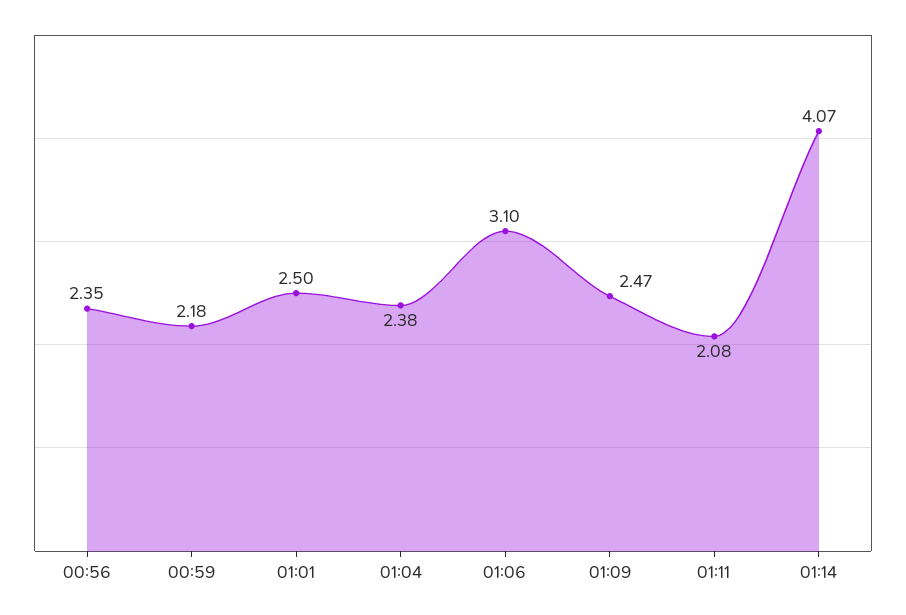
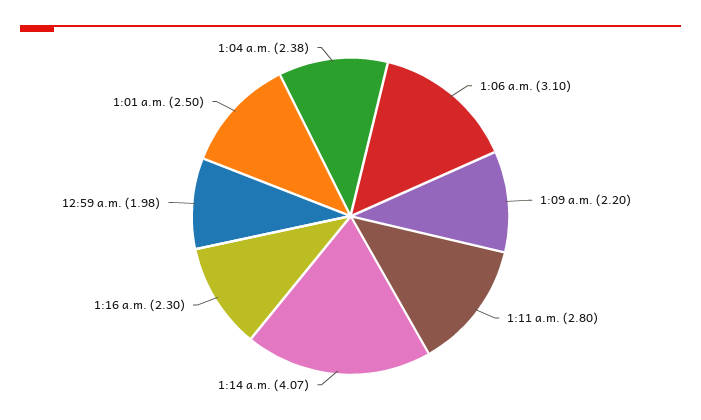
00:56: 2.35 -> none
00:59: 2.18 -> 1.98
01:09: 2.47 -> 2.2
01:11: 2.08 -> 2.8
1:16 a.m.: none -> 2.3

